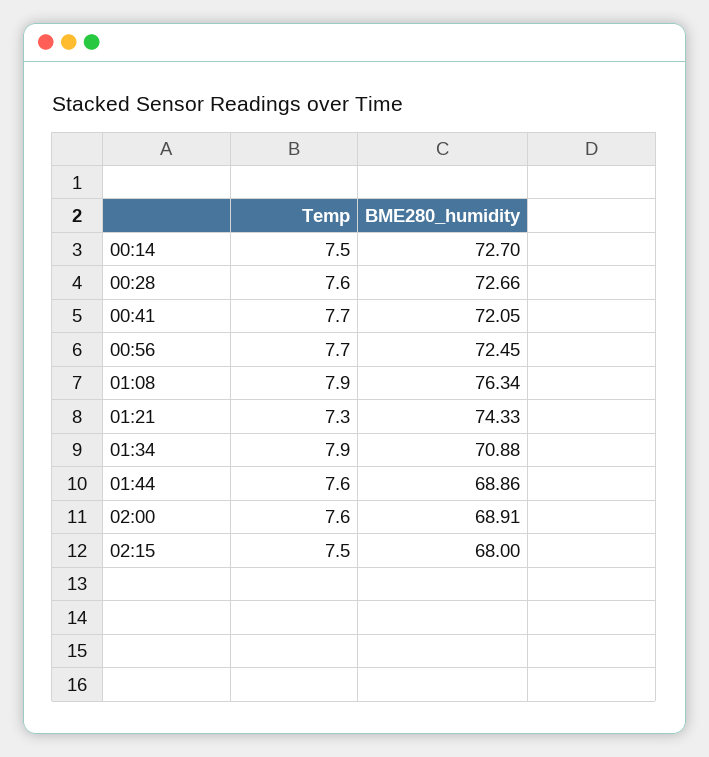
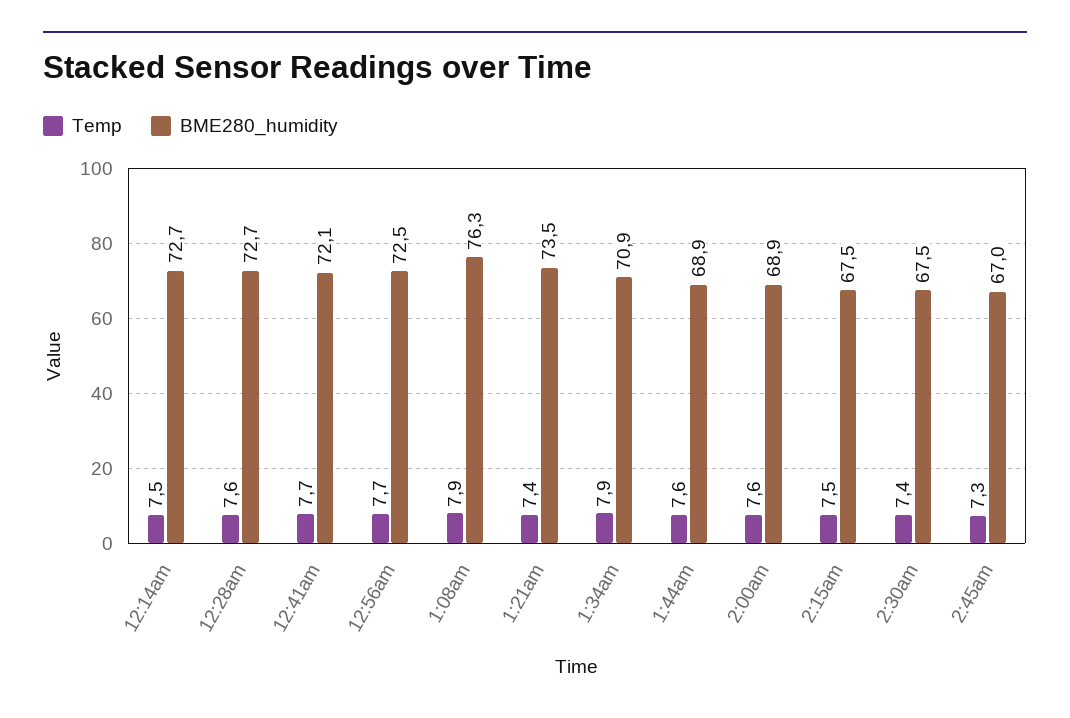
Temp, 01:21: 7.3 -> 7.4
BME280_humidity, 01:21: 74.33 -> 73.5
BME280_humidity, 02:15: 68 -> 67.5
Temp, 2:30am: none -> 7.4
BME280_humidity, 2:30am: none -> 67.5
Temp, 2:45am: none -> 7.3
BME280_humidity, 2:45am: none -> 67

